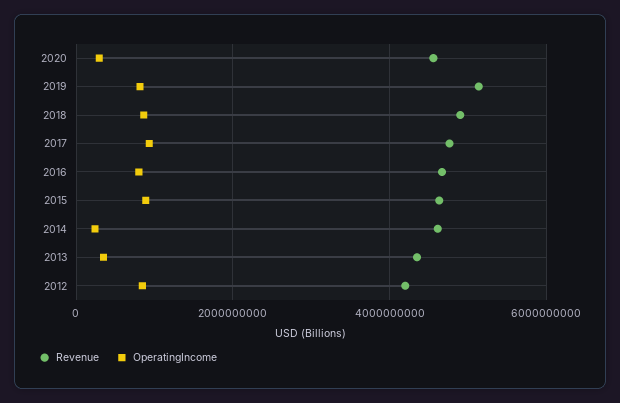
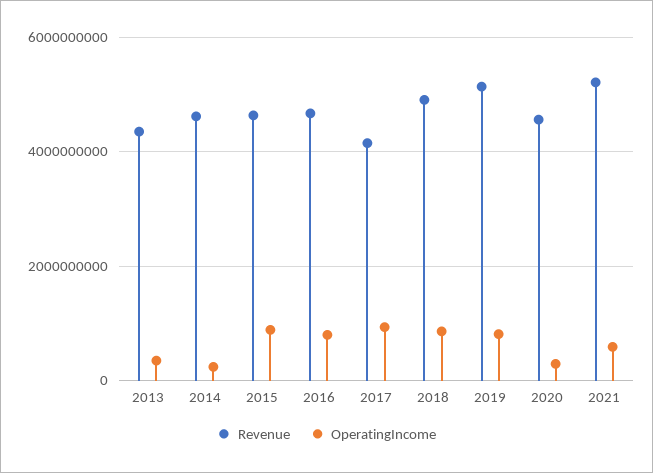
Revenue, 2017: 4800000000 -> 4200000000
Revenue, 2012: 4200000000 -> none
OperatingIncome, 2012: 800000000 -> none
Revenue, 2021: none -> 5200000000
OperatingIncome, 2021: none -> 600000000

